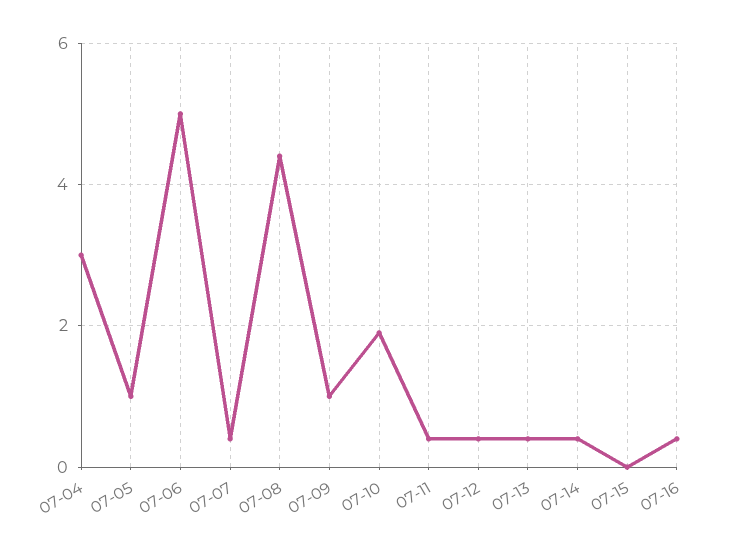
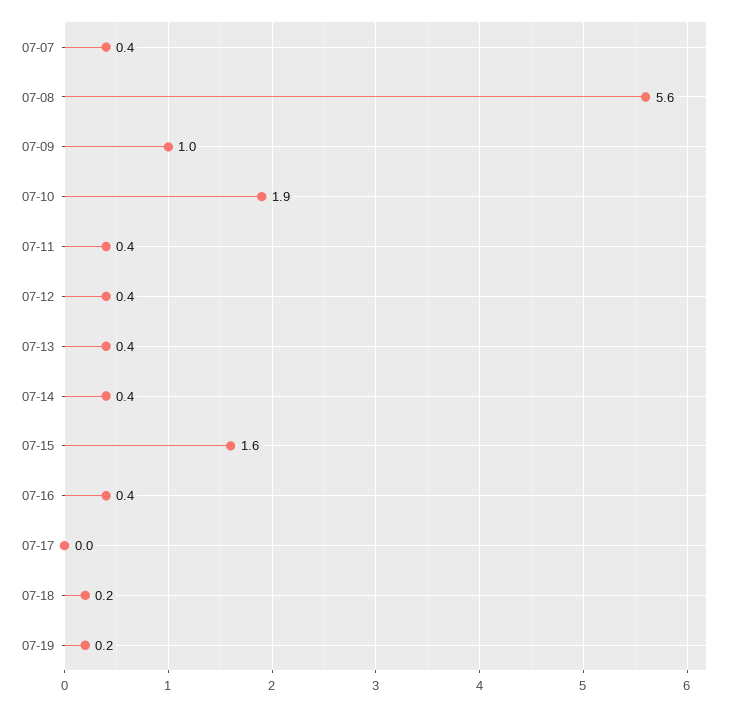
07-04: 3 -> none
07-05: 1 -> none
07-06: 5 -> none
07-08: 4.5 -> 5.6
07-15: 0 -> 1.6
07-17: none -> 0
07-18: none -> 0.2
07-19: none -> 0.2

